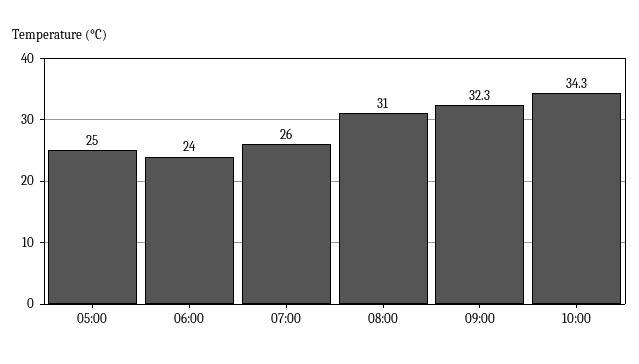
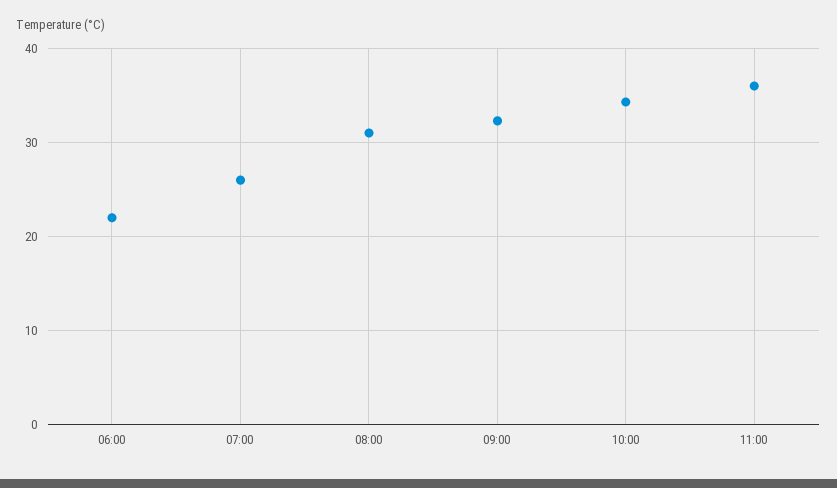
05:00: 25 -> none
06:00: 24 -> 22
11:00: none -> 36

